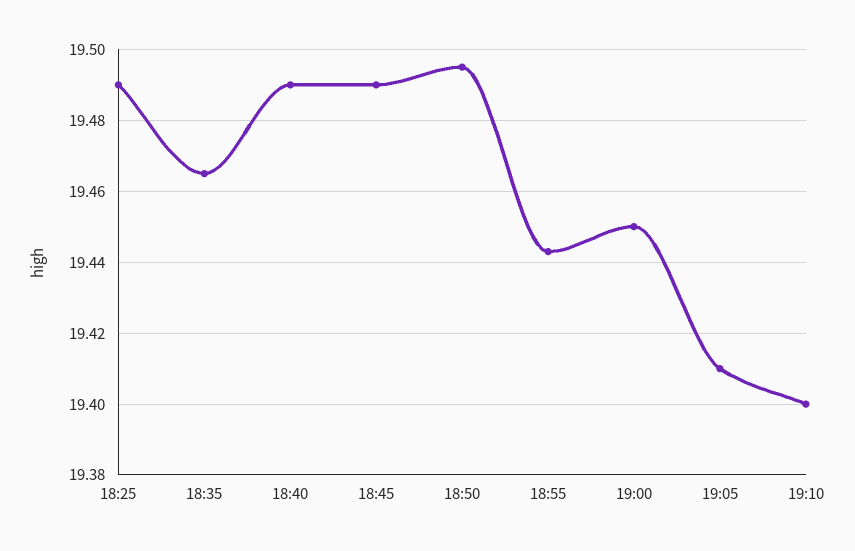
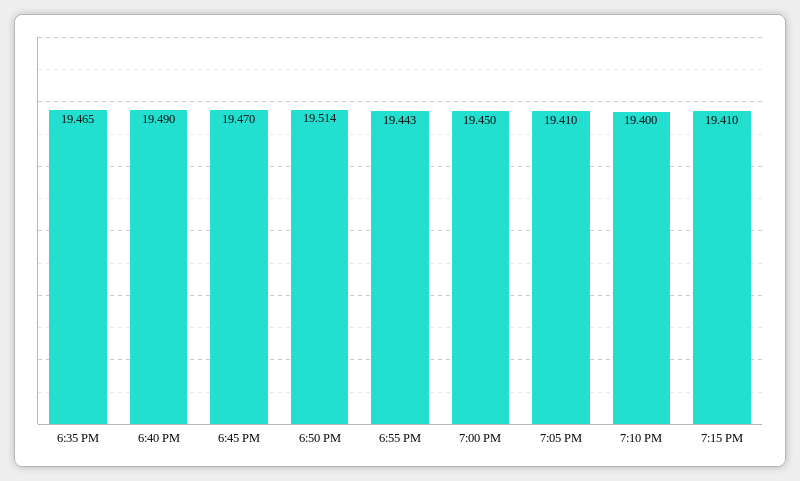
18:25: 19.49 -> none
18:45: 19.49 -> 19.47
18:50: 19.495 -> 19.514
7:15 PM: none -> 19.41

